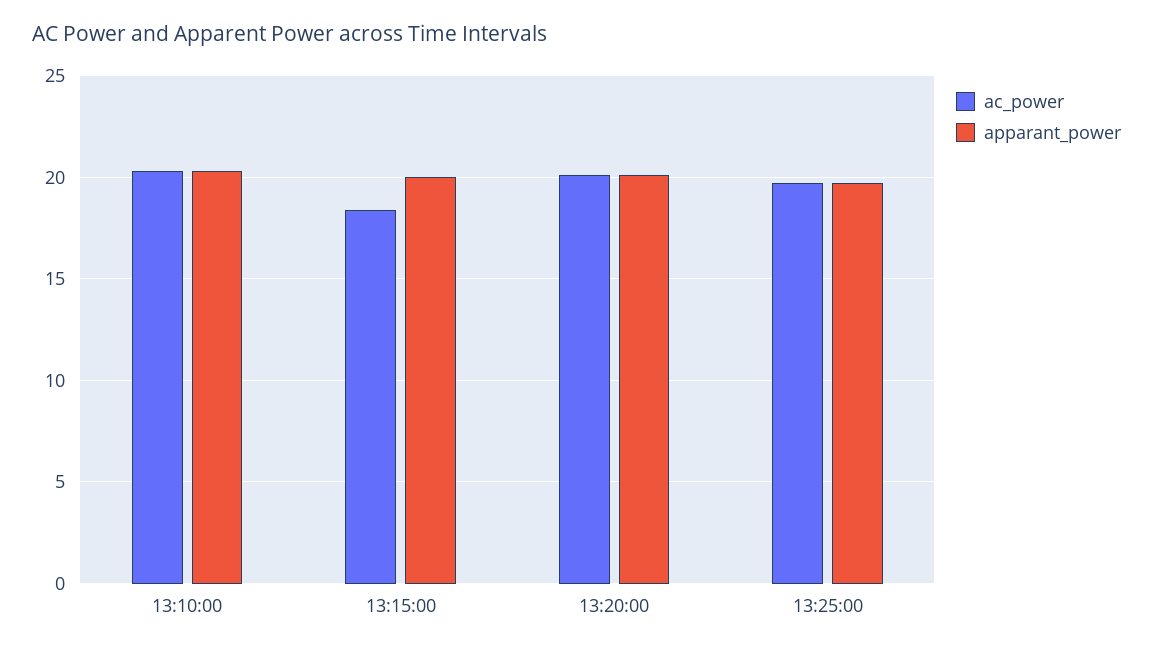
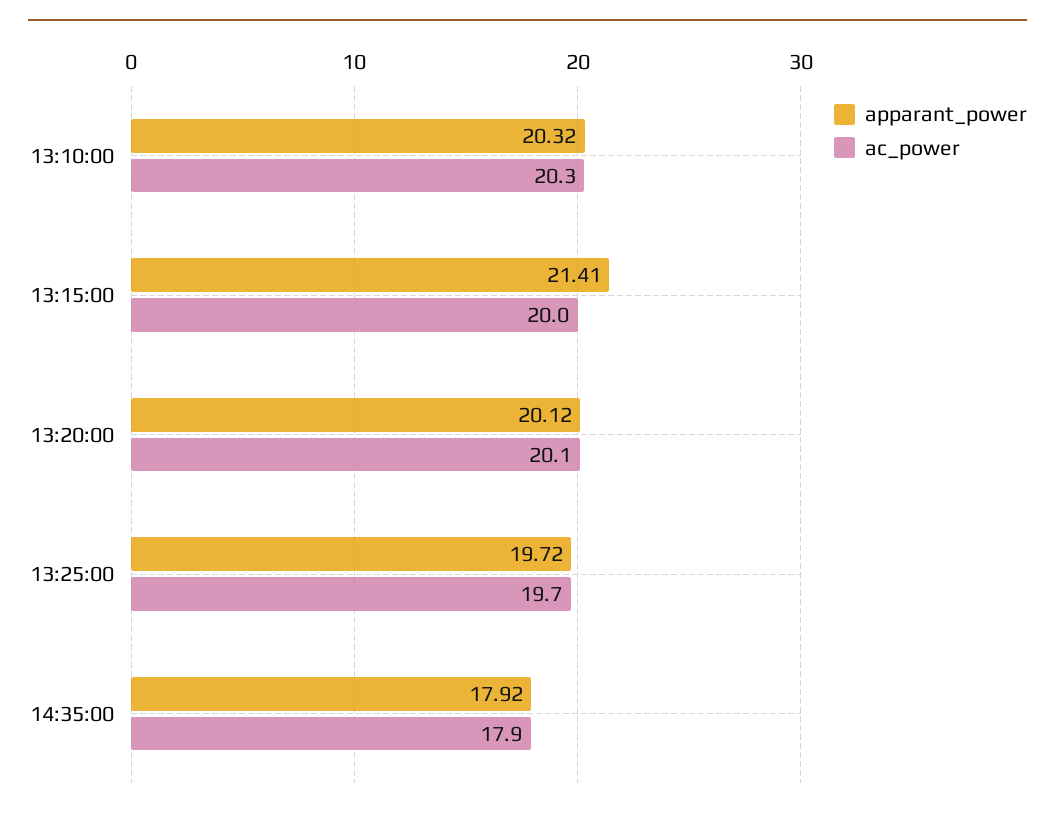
ac_power, 13:15:00: 18.5 -> 20
apparant_power, 13:15:00: 20 -> 21.41
apparant_power, 14:35:00: none -> 17.92
ac_power, 14:35:00: none -> 17.9

